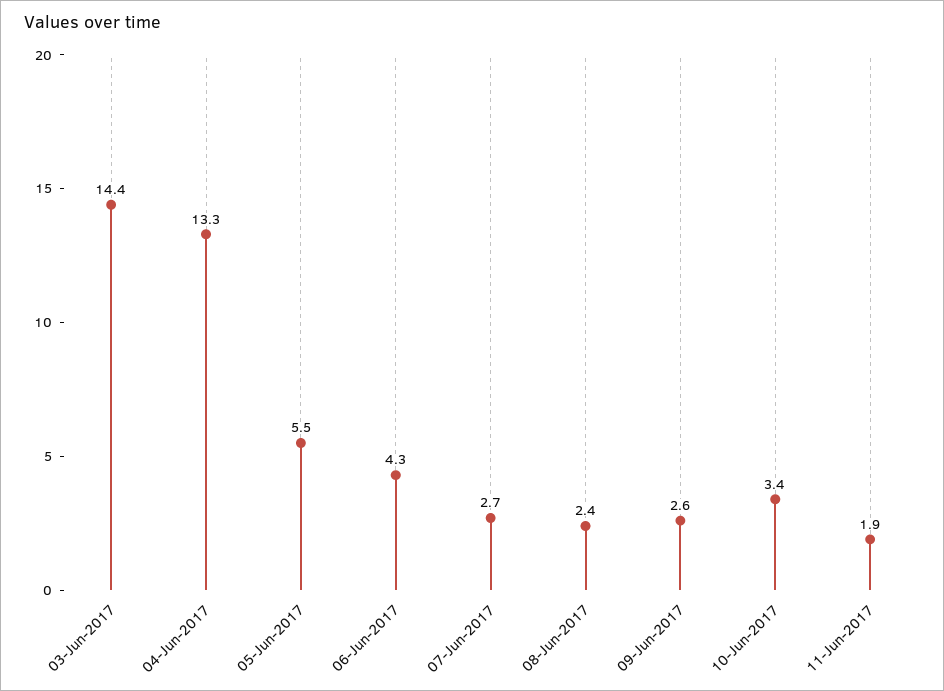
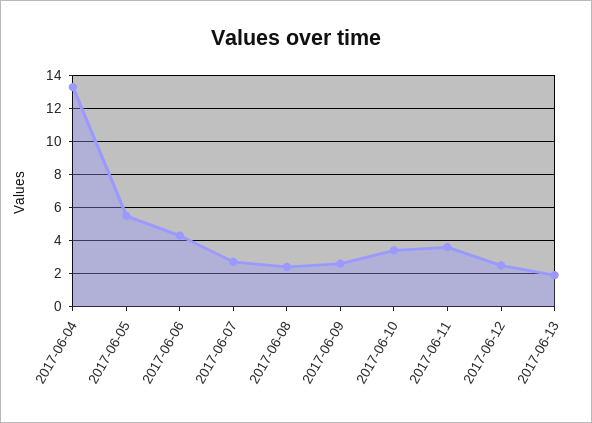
03-Jun-2017: 14.4 -> none
11-Jun-2017: 1.9 -> 3.5
2017-06-12: none -> 2.5
2017-06-13: none -> 2

